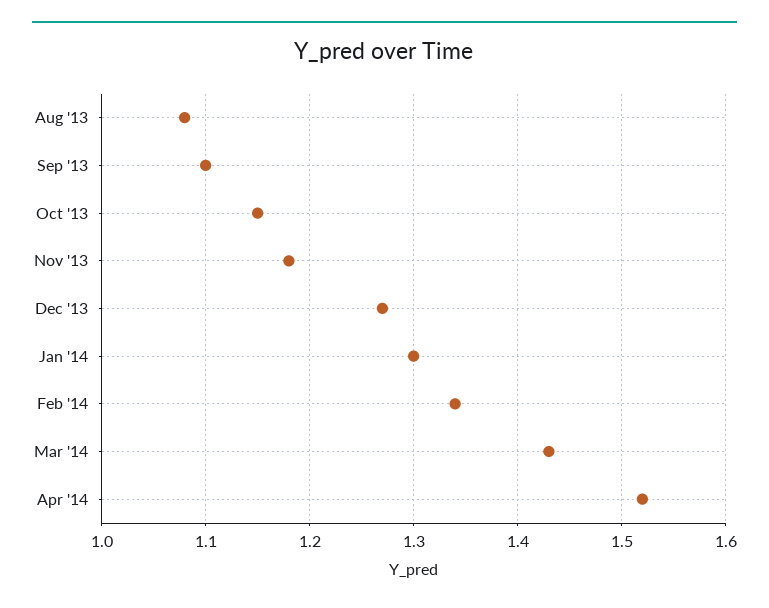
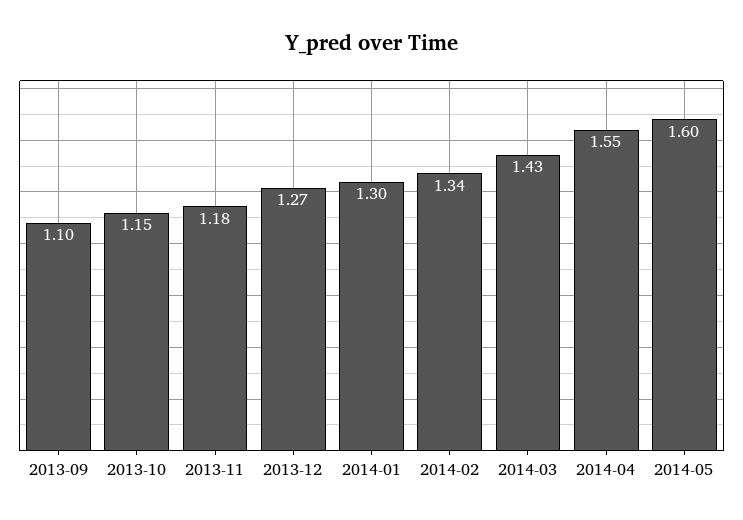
Aug '13: 1.08 -> none
Apr '14: 1.52 -> 1.55
2014-05: none -> 1.6

